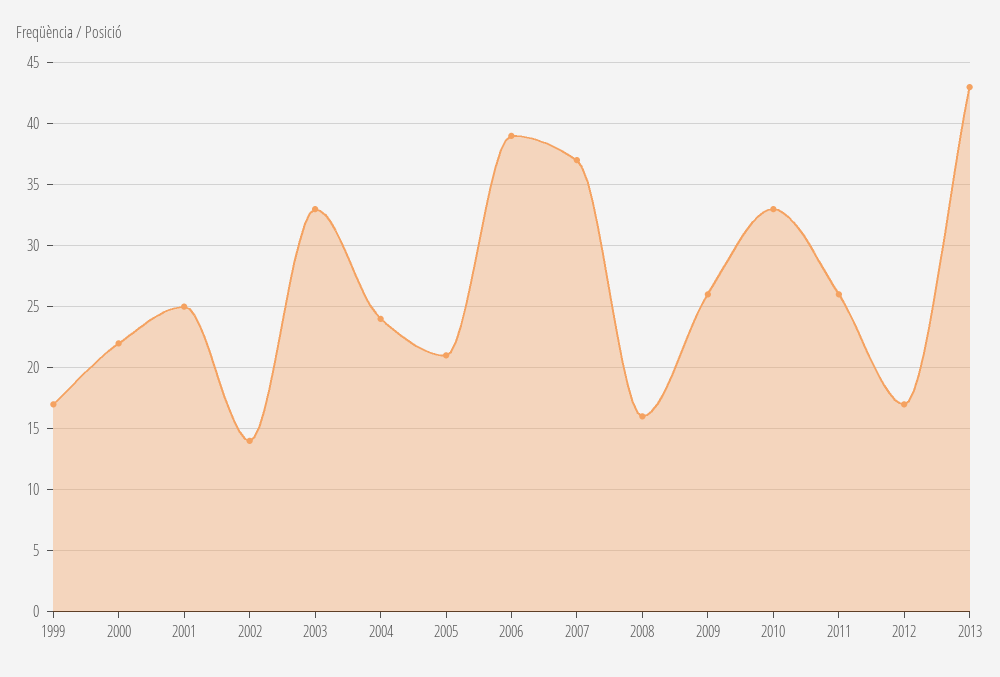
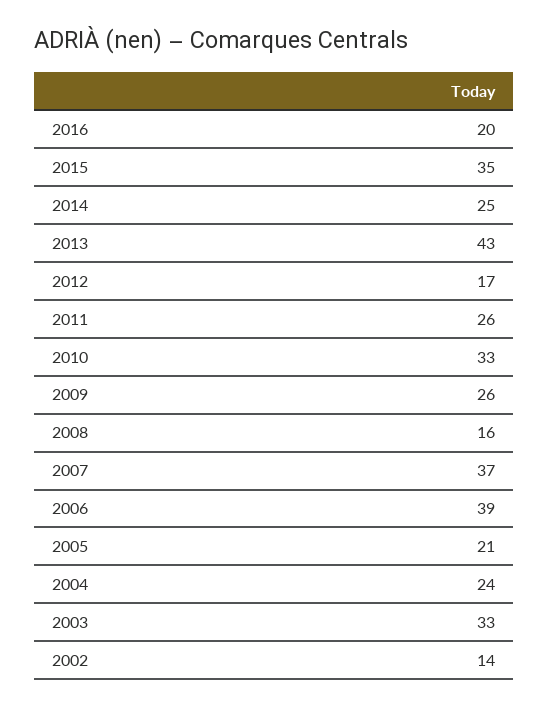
1999: 17 -> none
2000: 22 -> none
2001: 25 -> none
2016: none -> 20
2015: none -> 35
2014: none -> 25

